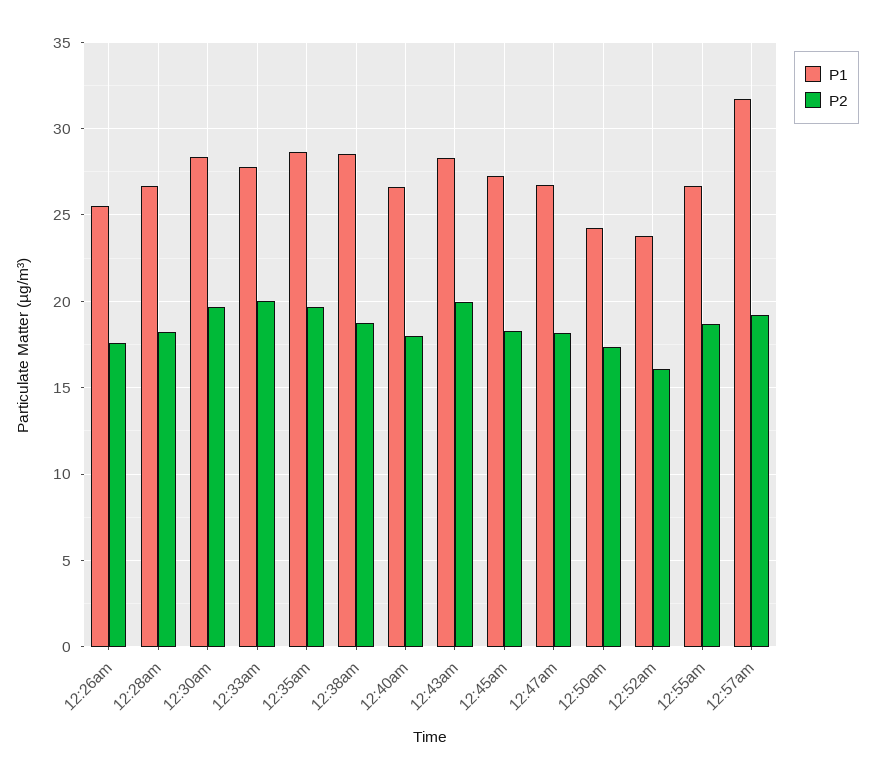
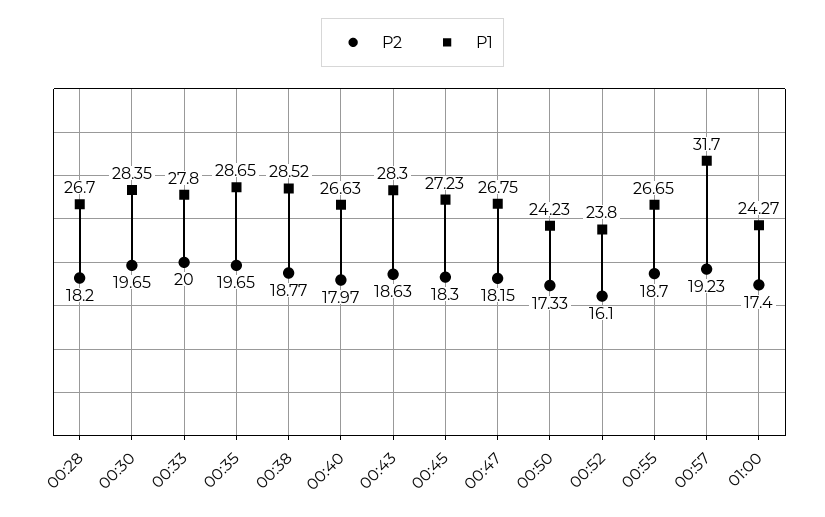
P1, 12:26am: 25.5 -> none
P2, 12:26am: 17.5 -> none
P2, 12:43am: 20 -> 18.63
P2, 01:00: none -> 17.4
P1, 01:00: none -> 24.27

